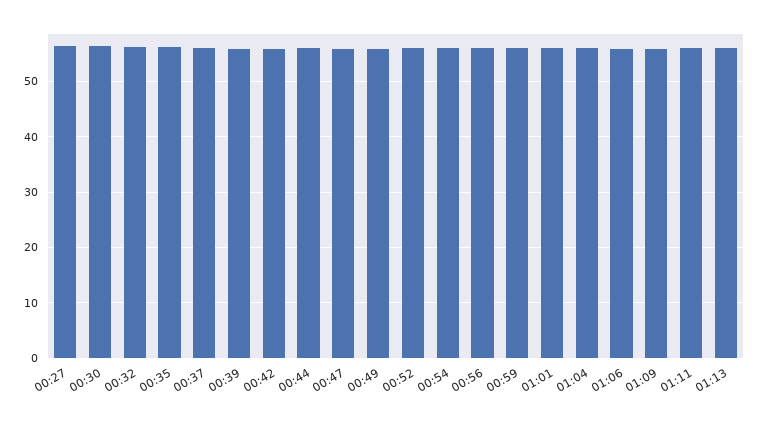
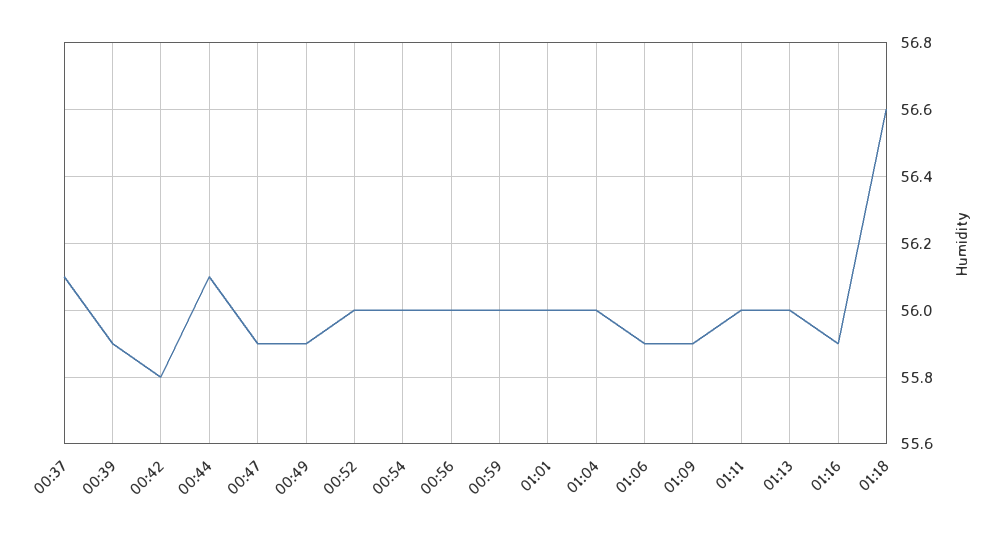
00:27: 56 -> none
00:30: 56 -> none
00:32: 56 -> none
00:35: 56 -> none
01:16: none -> 55.9
01:18: none -> 56.6

